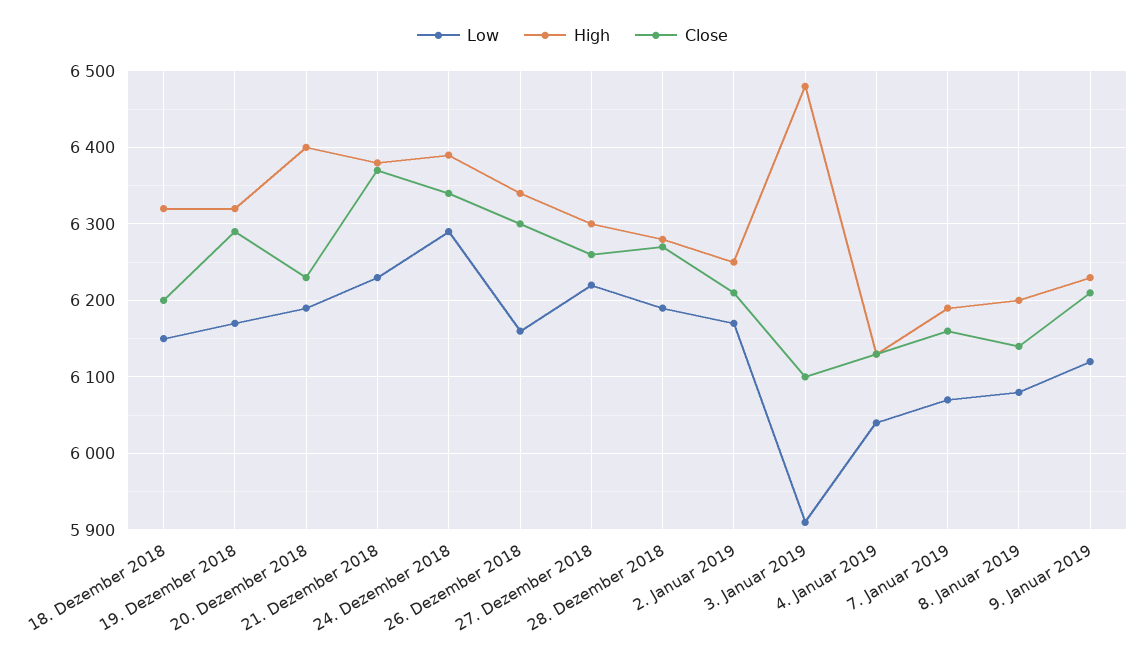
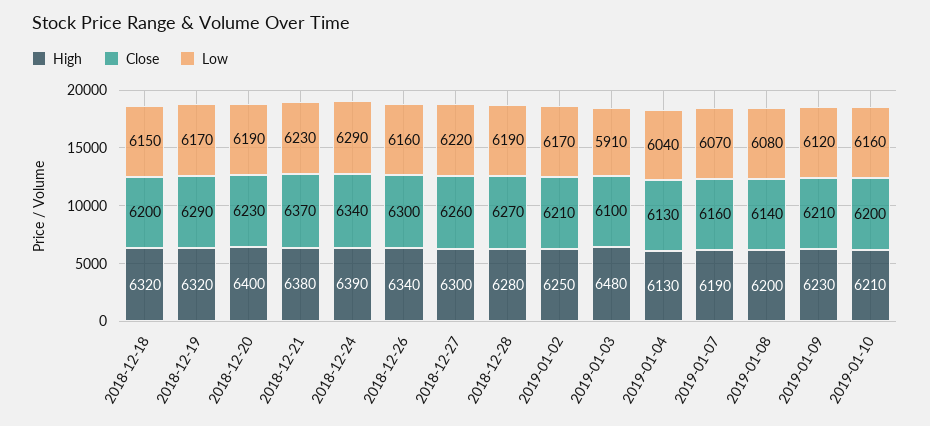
High, 2019-01-10: none -> 6210
Close, 2019-01-10: none -> 6200
Low, 2019-01-10: none -> 6160

